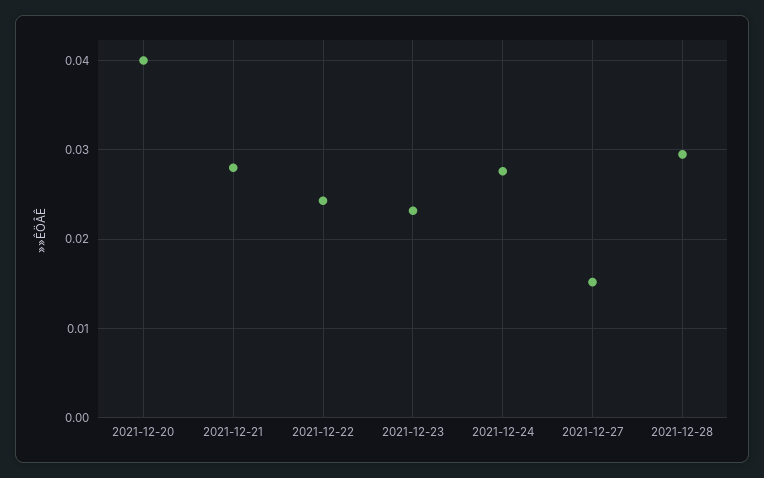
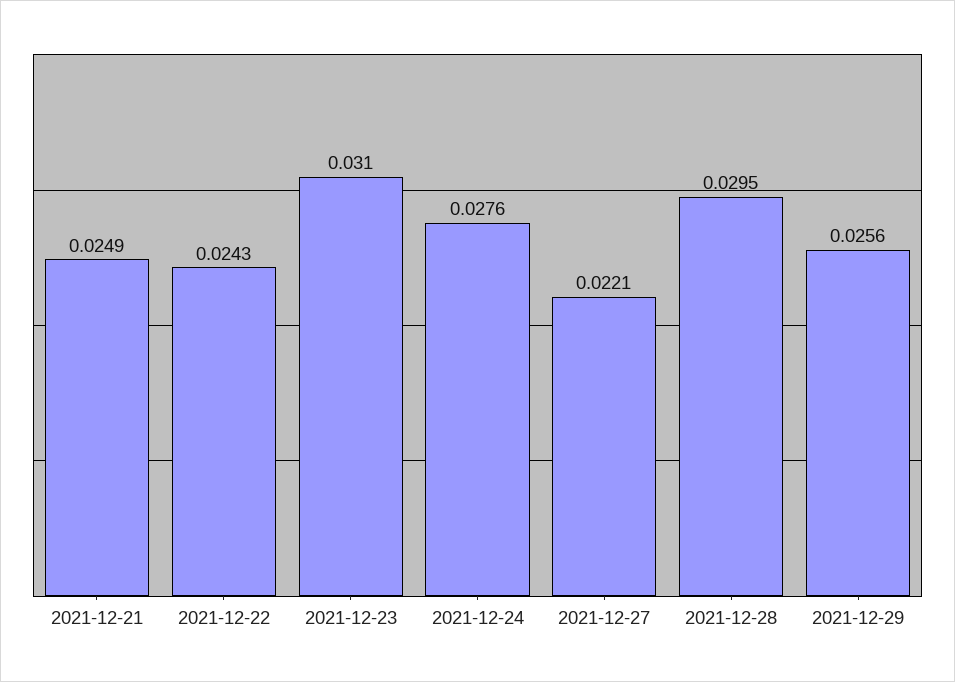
2021-12-20: 0.04 -> none
2021-12-21: 0.028 -> 0.0249
2021-12-23: 0.023 -> 0.031
2021-12-27: 0.015 -> 0.0221
2021-12-29: none -> 0.0256

